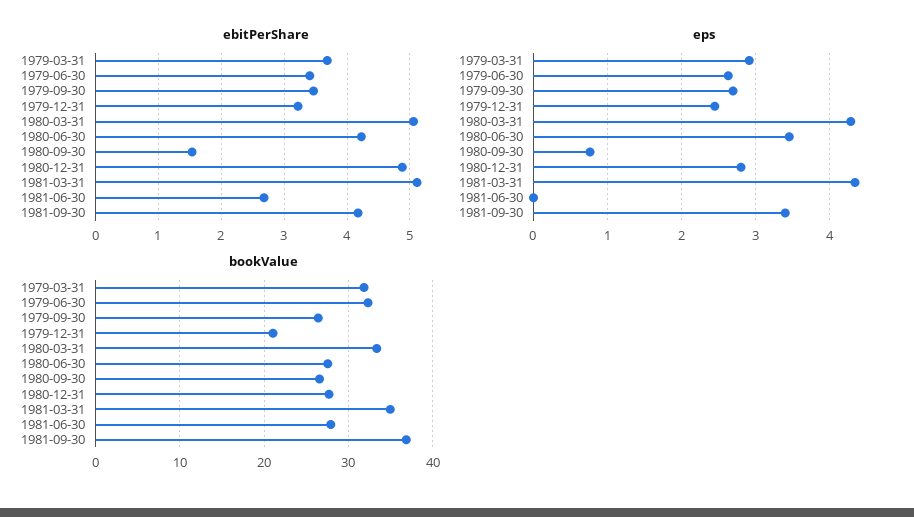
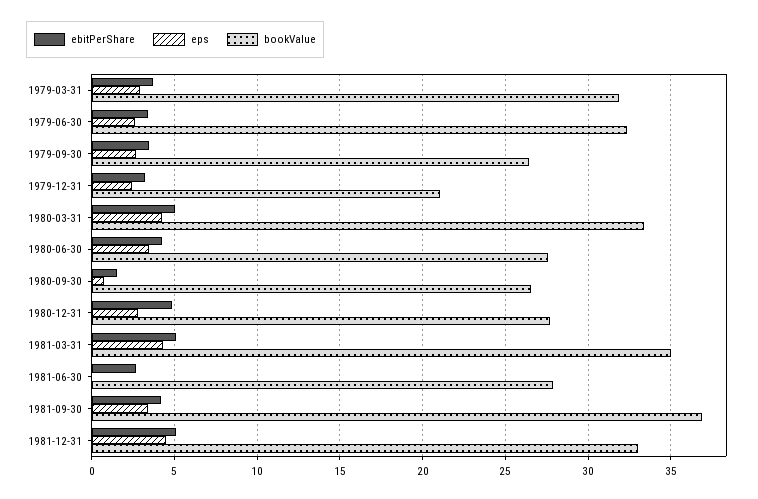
ebitPerShare, 1981-12-31: none -> 5
eps, 1981-12-31: none -> 4.5
bookValue, 1981-12-31: none -> 33

